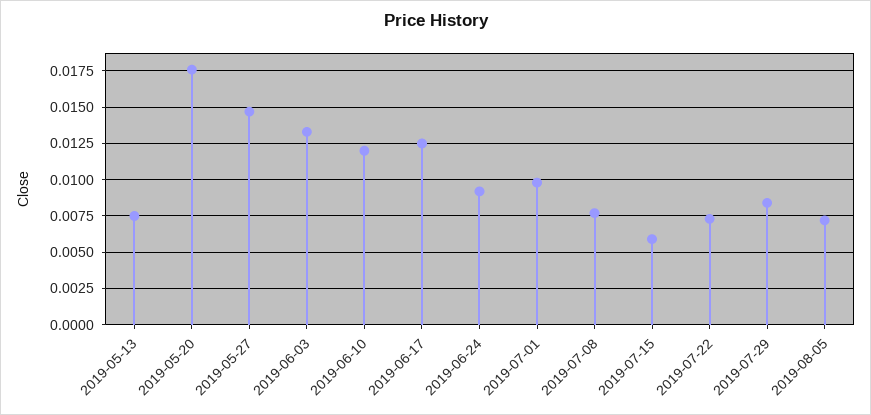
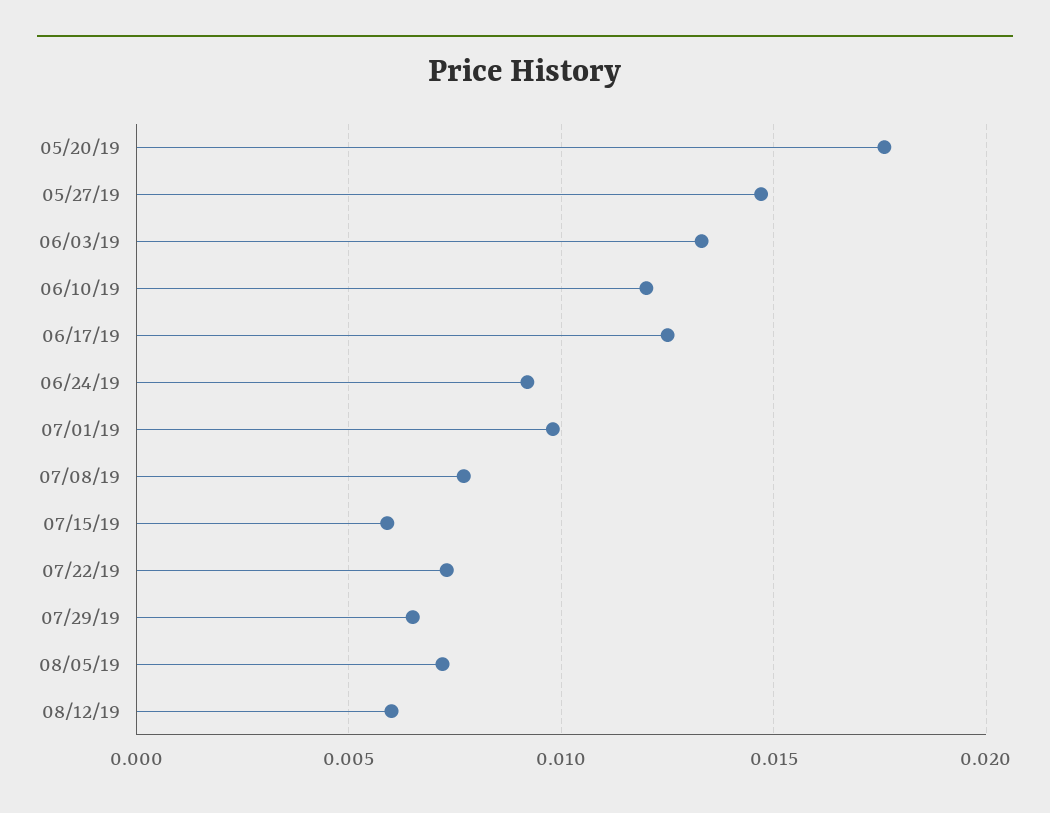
2019-05-13: 0.0075 -> none
2019-07-29: 0.0085 -> 0.0065
08/12/19: none -> 0.006

